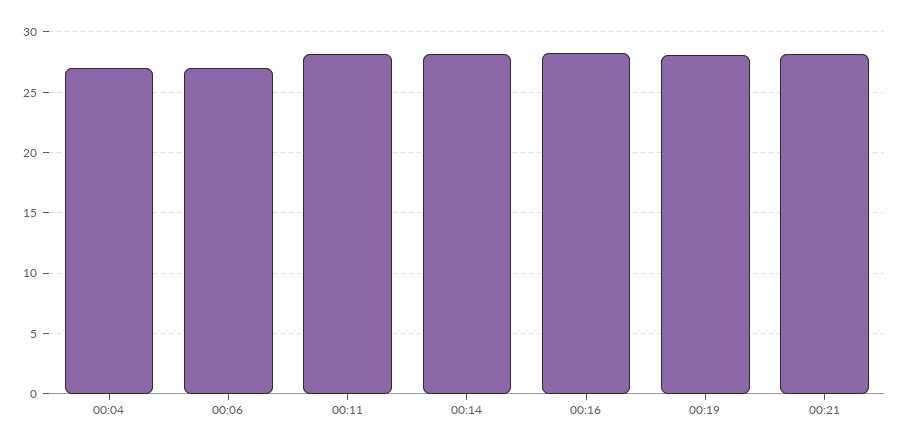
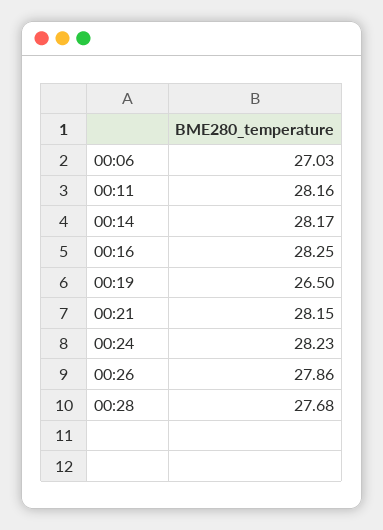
00:04: 27 -> none
00:19: 28 -> 26.5
00:24: none -> 28.23
00:26: none -> 27.86
00:28: none -> 27.68

